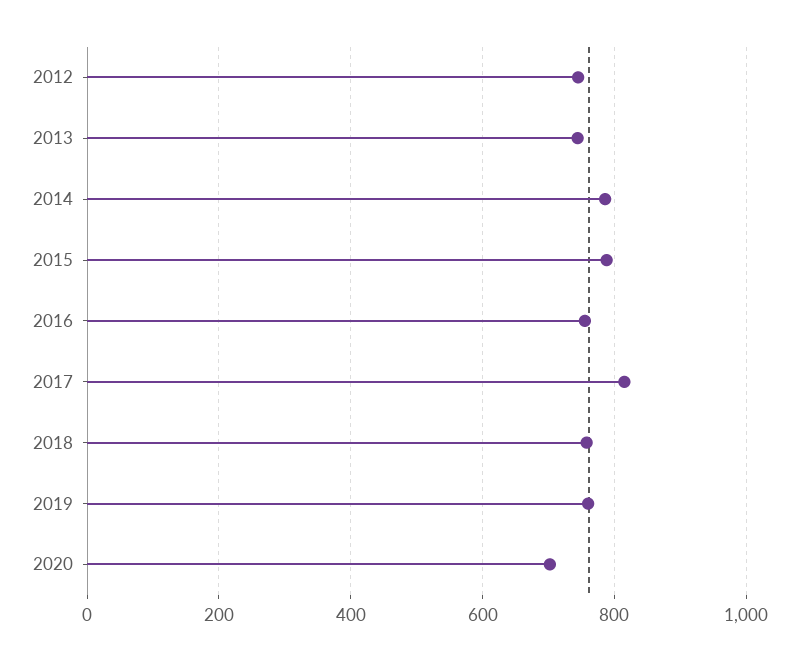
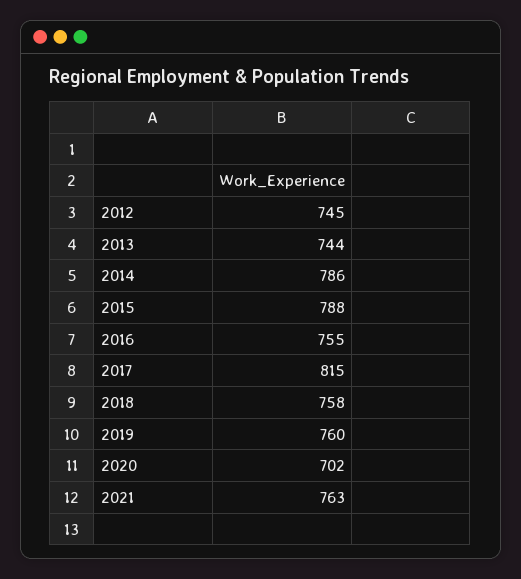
2021: none -> 763

